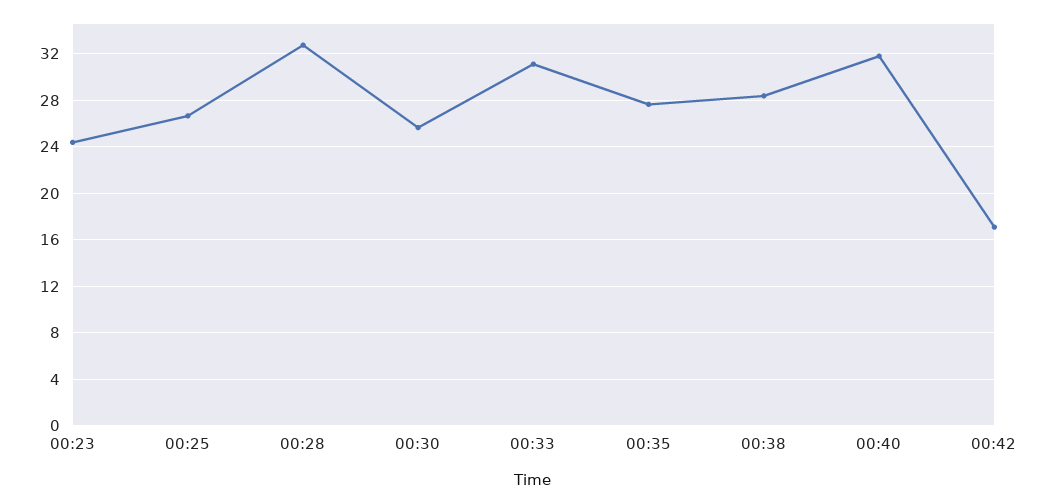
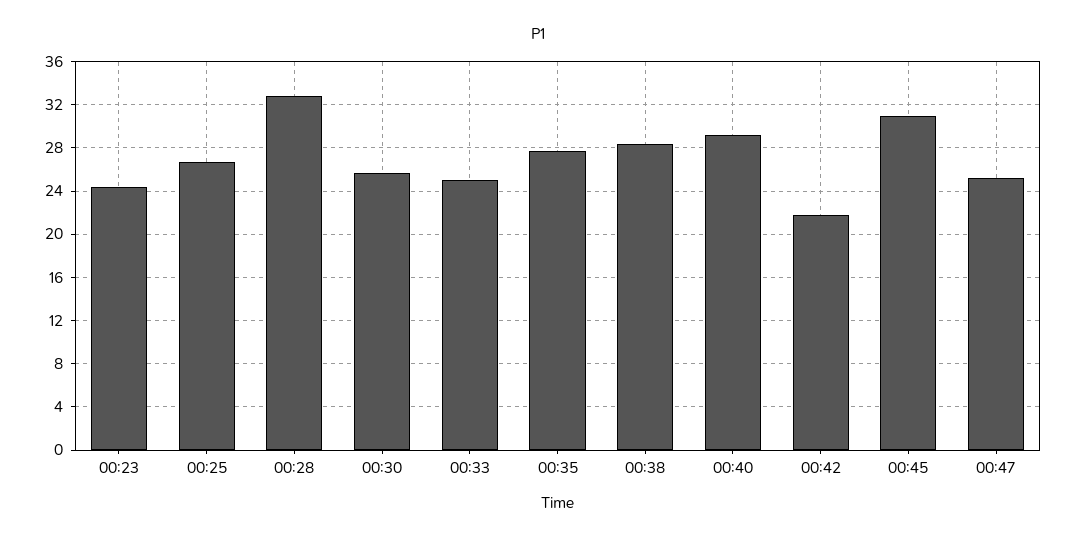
00:33: 31 -> 25
00:40: 32 -> 29
00:42: 17 -> 22
00:45: none -> 31
00:47: none -> 25

